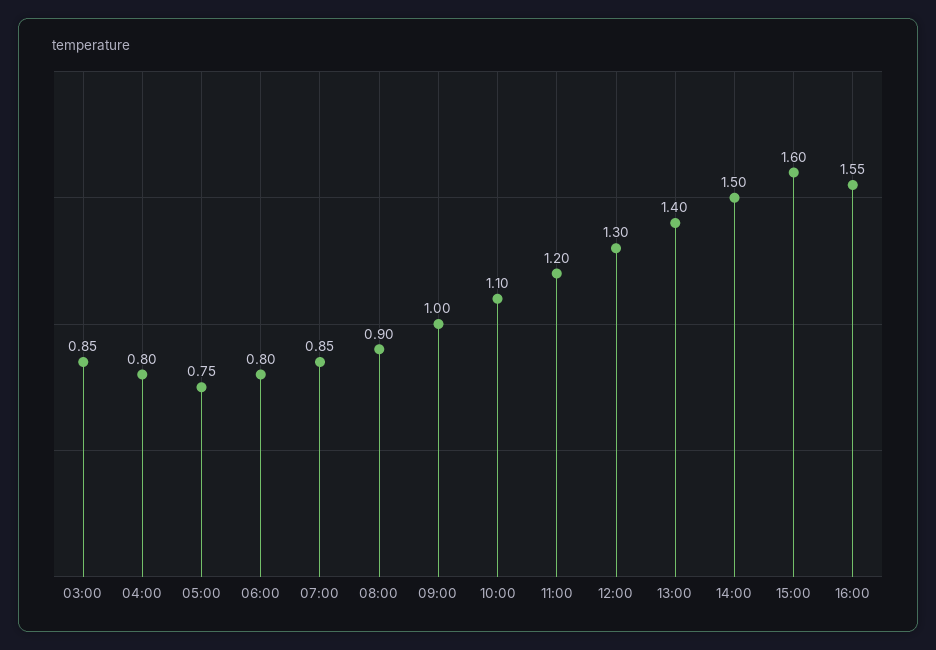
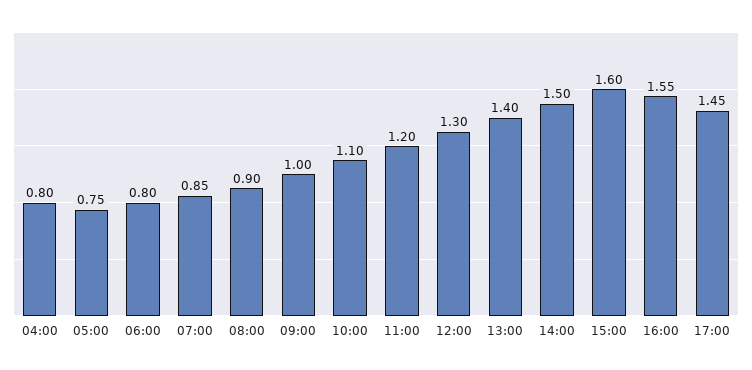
03:00: 0.85 -> none
17:00: none -> 1.45

